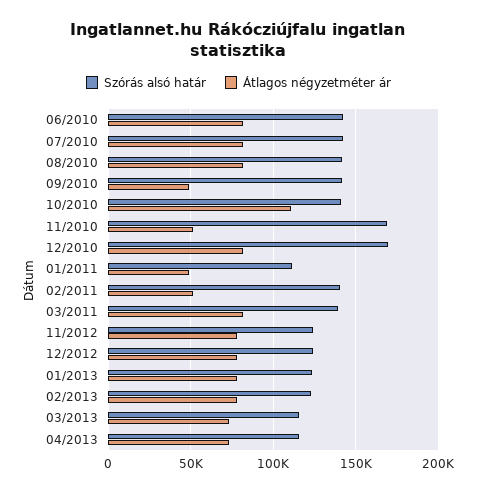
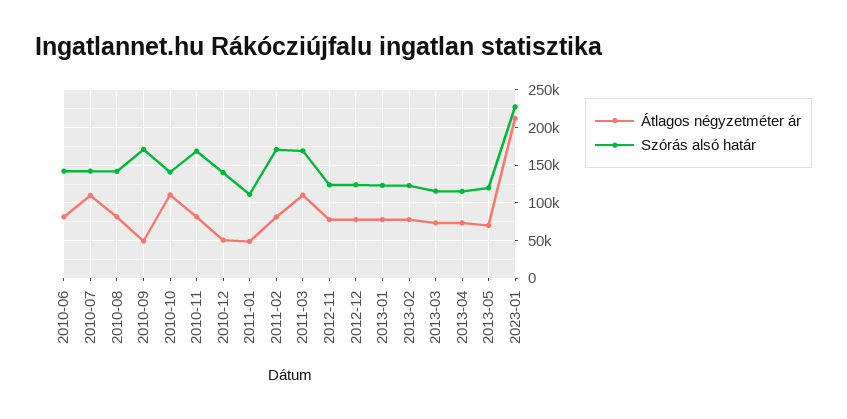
Átlagos négyzetméter ár, 07/2010: 80000 -> 110000
Szórás alsó határ, 09/2010: 140000 -> 170000
Átlagos négyzetméter ár, 11/2010: 50000 -> 80000
Szórás alsó határ, 12/2010: 170000 -> 140000
Átlagos négyzetméter ár, 12/2010: 80000 -> 50000
Szórás alsó határ, 02/2011: 140000 -> 170000
Átlagos négyzetméter ár, 02/2011: 50000 -> 80000
Szórás alsó határ, 03/2011: 140000 -> 170000
Átlagos négyzetméter ár, 03/2011: 80000 -> 110000
Átlagos négyzetméter ár, 2013-05: none -> 70000
Szórás alsó határ, 2013-05: none -> 120000
Átlagos négyzetméter ár, 2023-01: none -> 210000
Szórás alsó határ, 2023-01: none -> 230000

